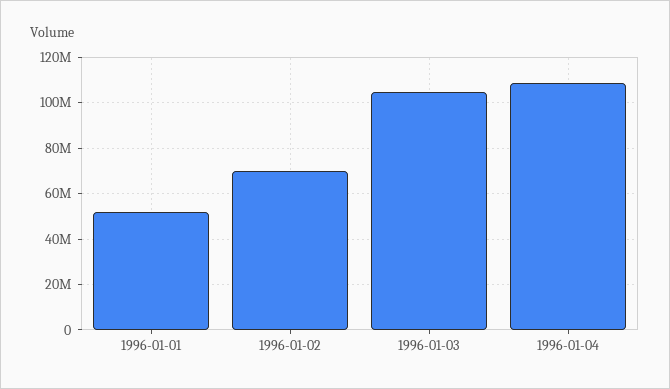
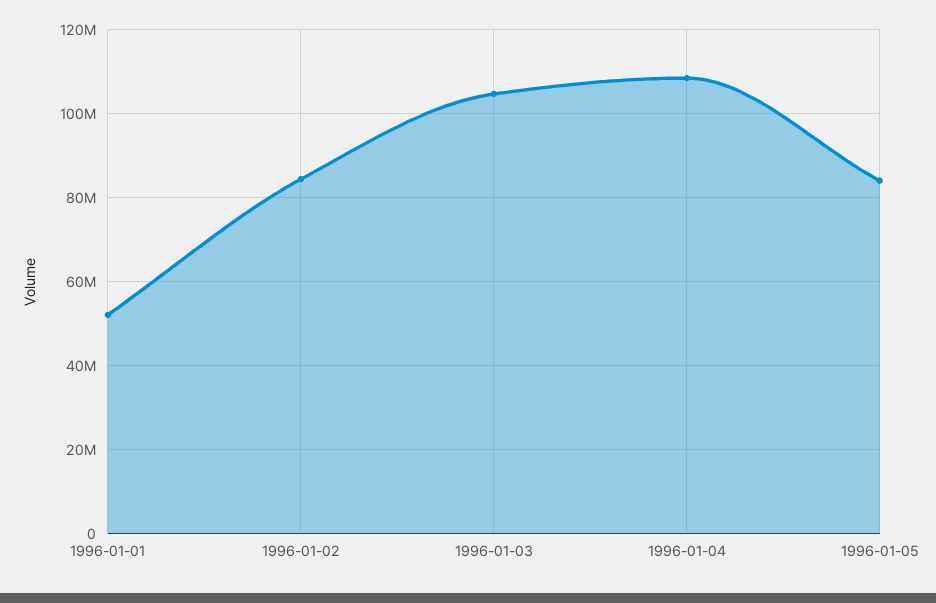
1996-01-02: 70000000 -> 84000000
1996-01-05: none -> 84000000

